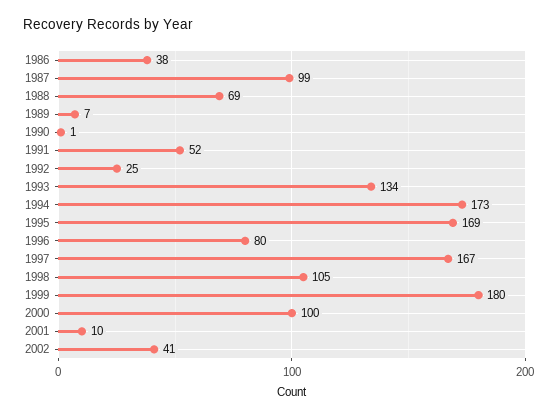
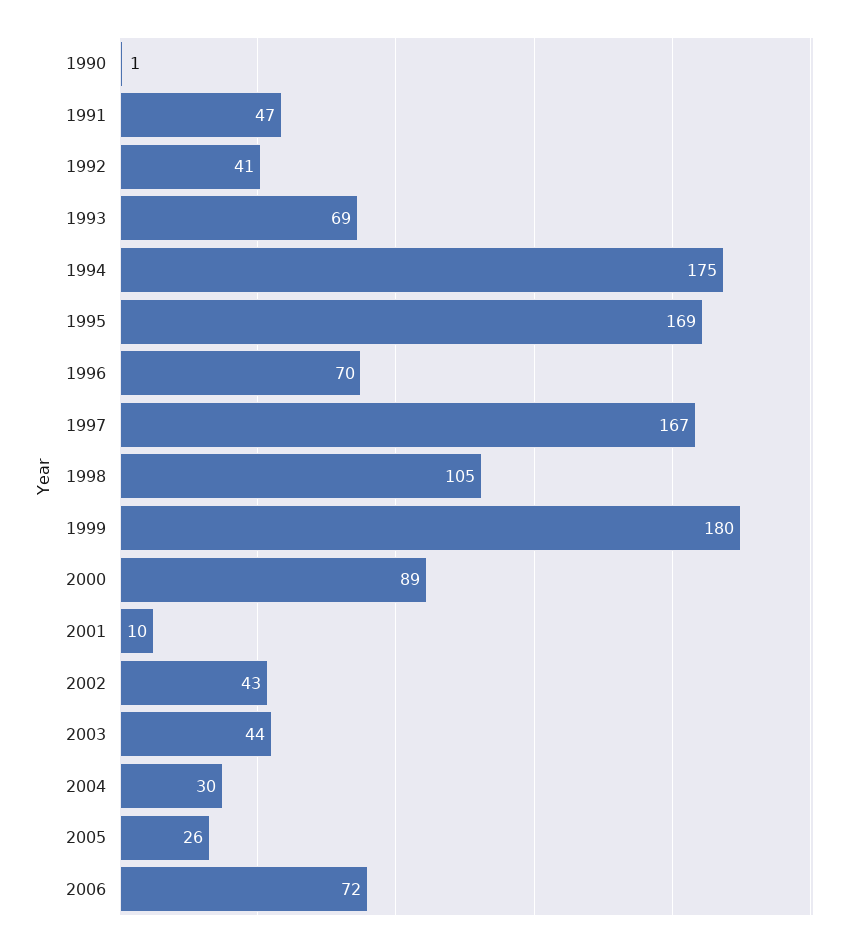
1986: 38 -> none
1987: 99 -> none
1988: 69 -> none
1989: 7 -> none
1991: 52 -> 47
1992: 25 -> 41
1993: 134 -> 69
1994: 173 -> 175
1996: 80 -> 70
2000: 100 -> 89
2002: 41 -> 43
2003: none -> 44
2004: none -> 30
2005: none -> 26
2006: none -> 72

